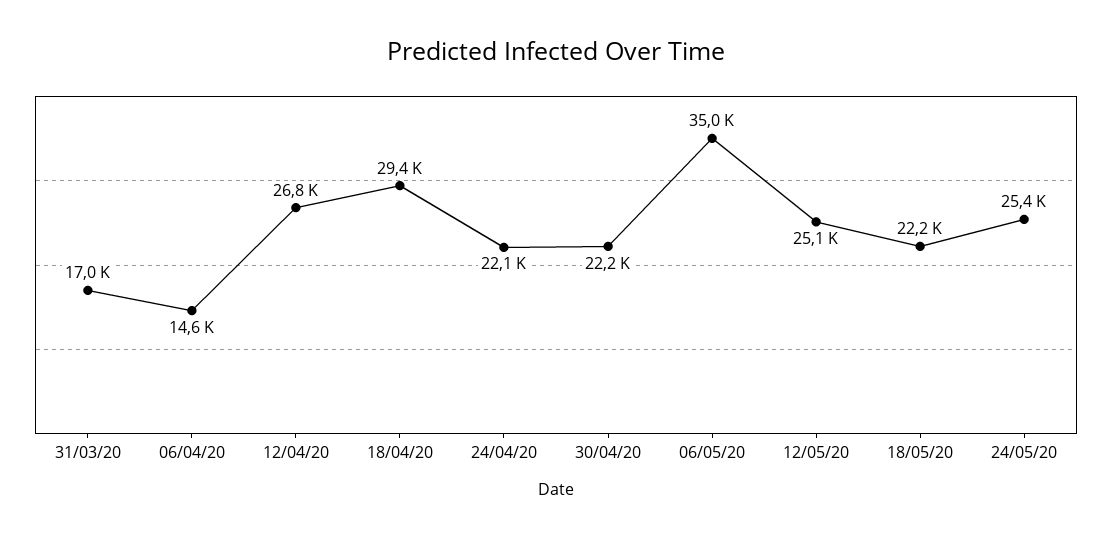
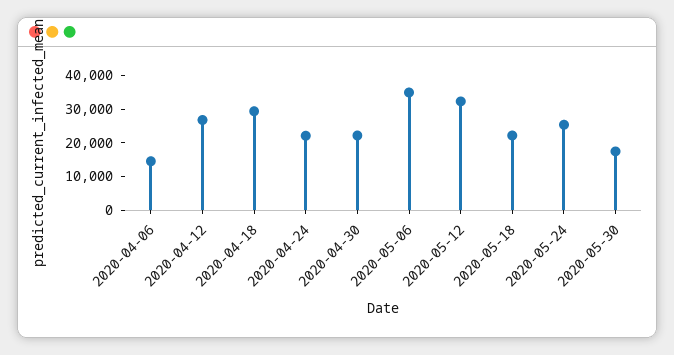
31/03/20: 17000 -> none
12/05/20: 25100 -> 32500
2020-05-30: none -> 17500

